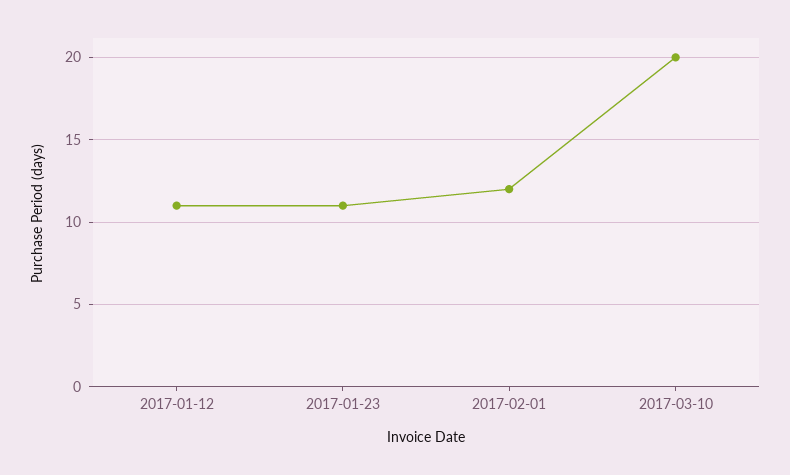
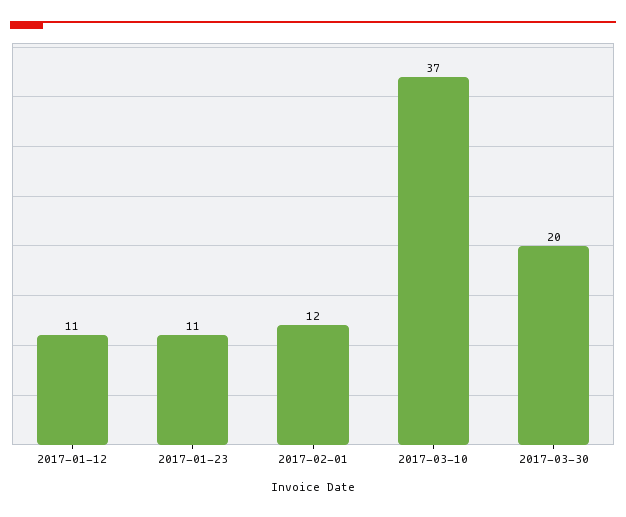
2017-03-10: 20 -> 37
2017-03-30: none -> 20

